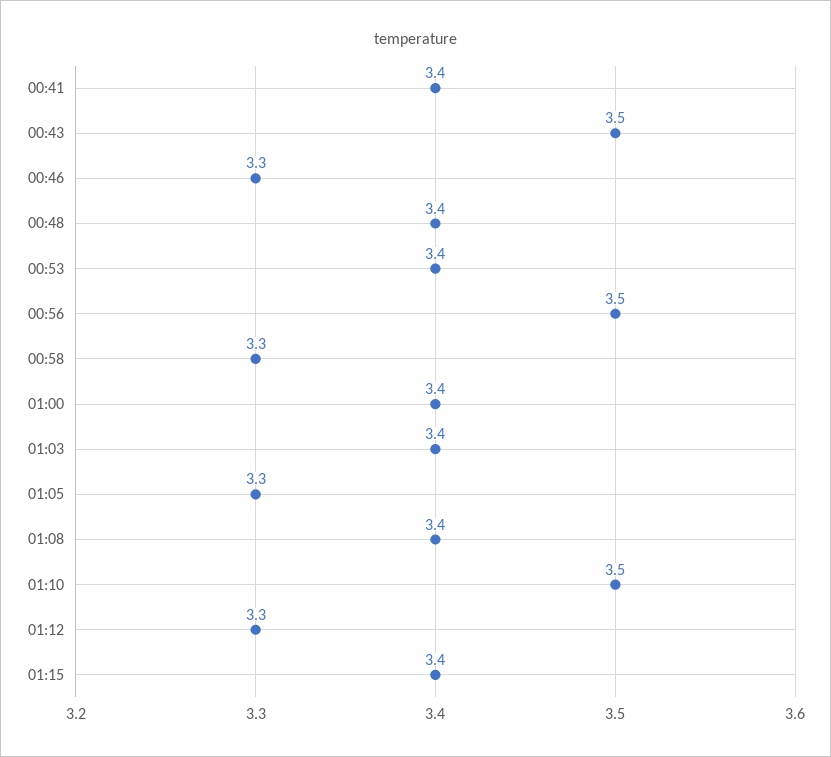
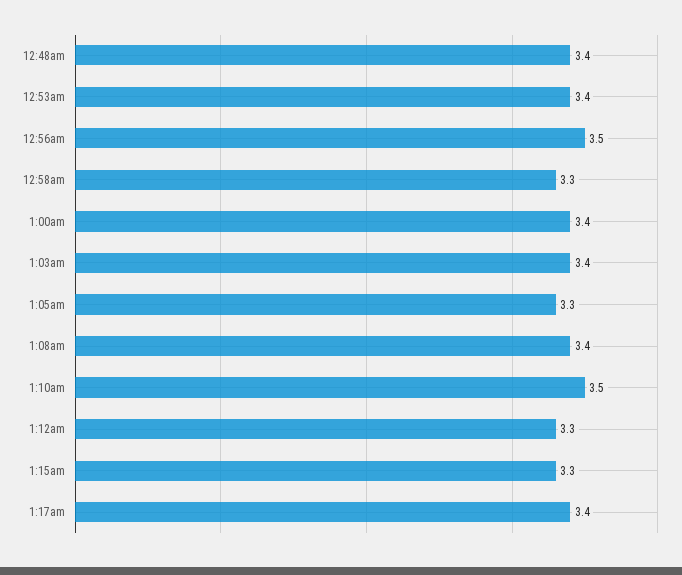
00:41: 3.4 -> none
00:43: 3.5 -> none
00:46: 3.3 -> none
01:15: 3.4 -> 3.3
1:17am: none -> 3.4

